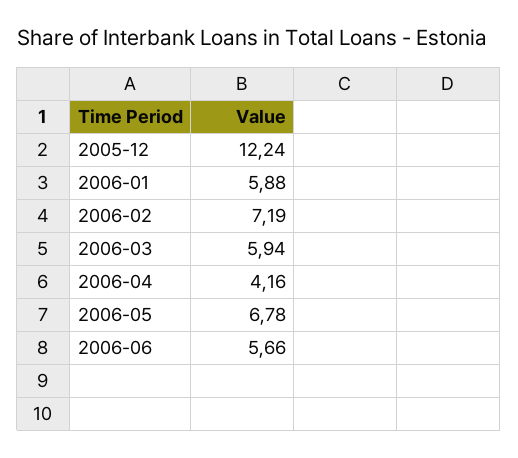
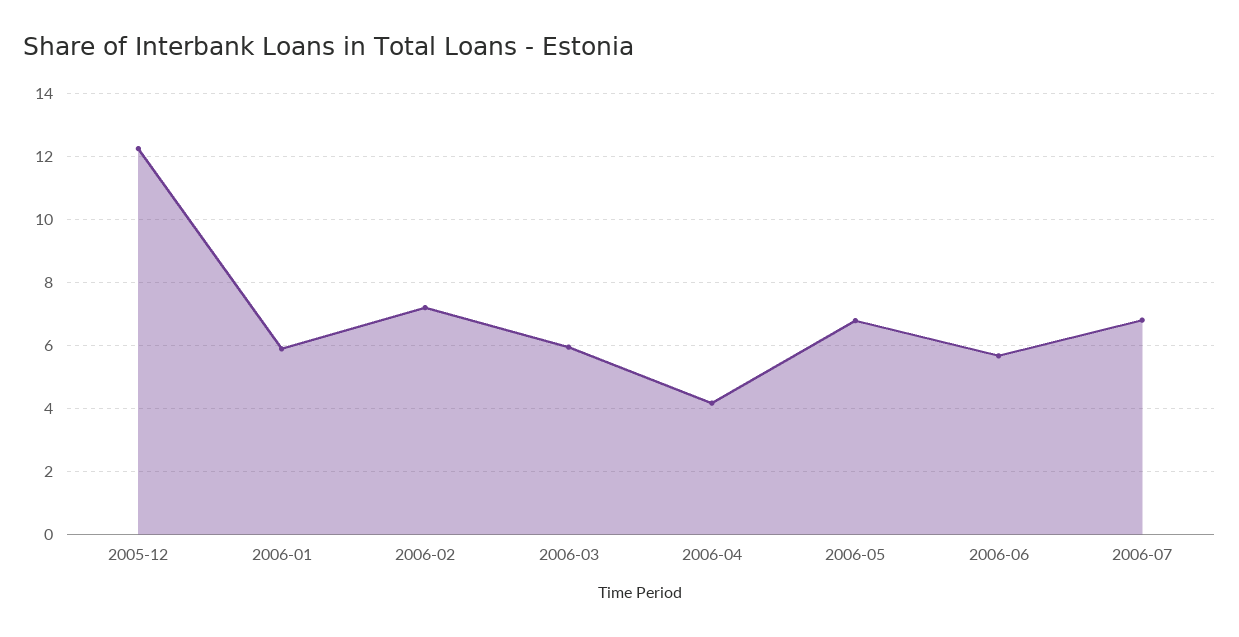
2006-07: none -> 6.8

